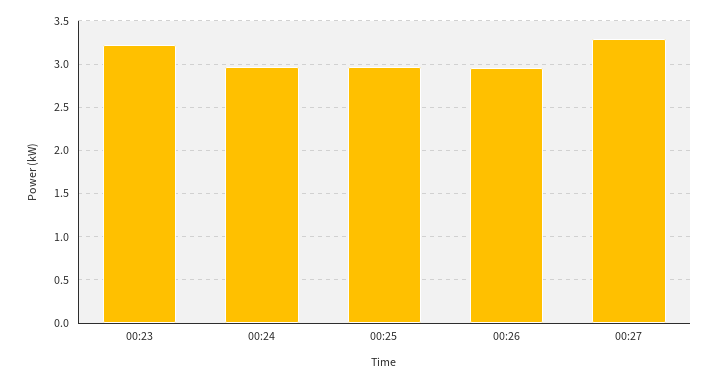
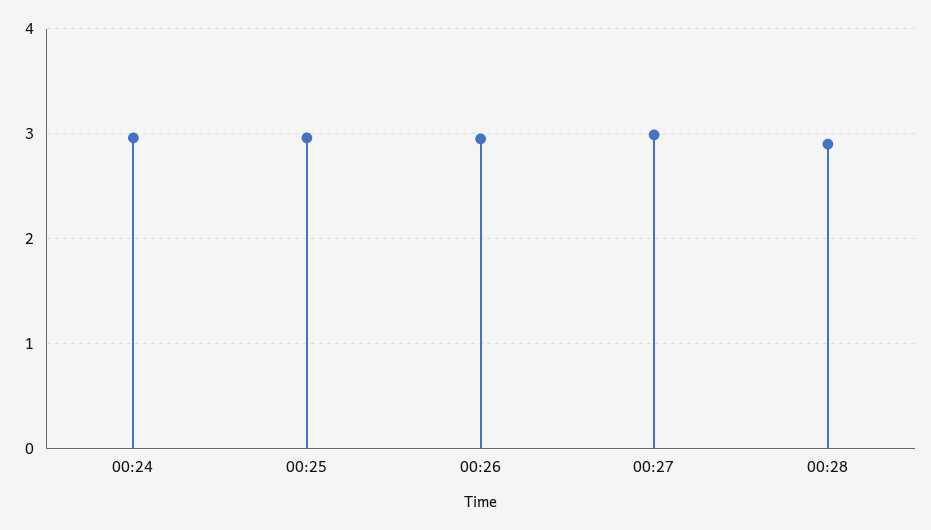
00:23: 3.2 -> none
00:27: 3.3 -> 3
00:28: none -> 2.9

